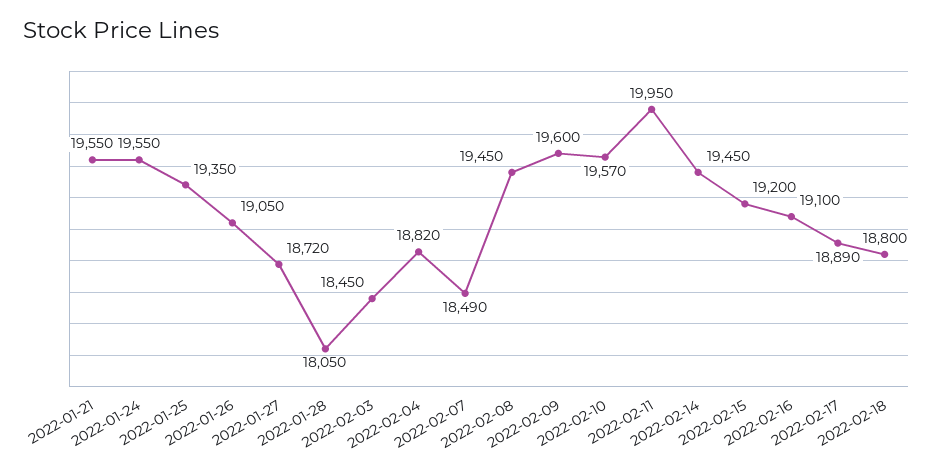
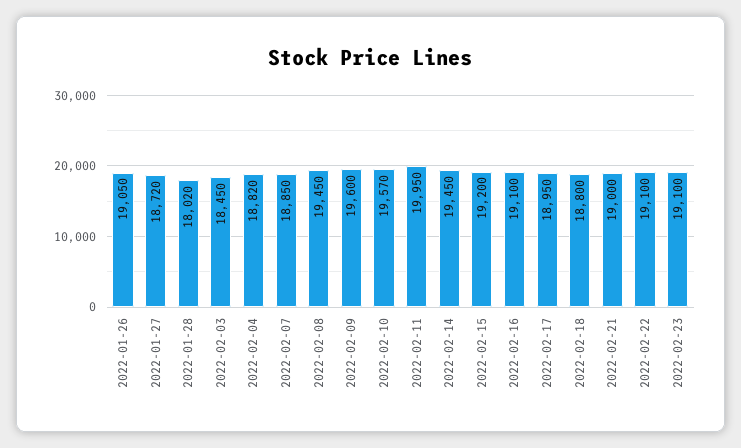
2022-01-21: 19550 -> none
2022-01-24: 19550 -> none
2022-01-25: 19350 -> none
2022-01-28: 18050 -> 18020
2022-02-07: 18490 -> 18850
2022-02-17: 18890 -> 18950
2022-02-21: none -> 19000
2022-02-22: none -> 19100
2022-02-23: none -> 19100

